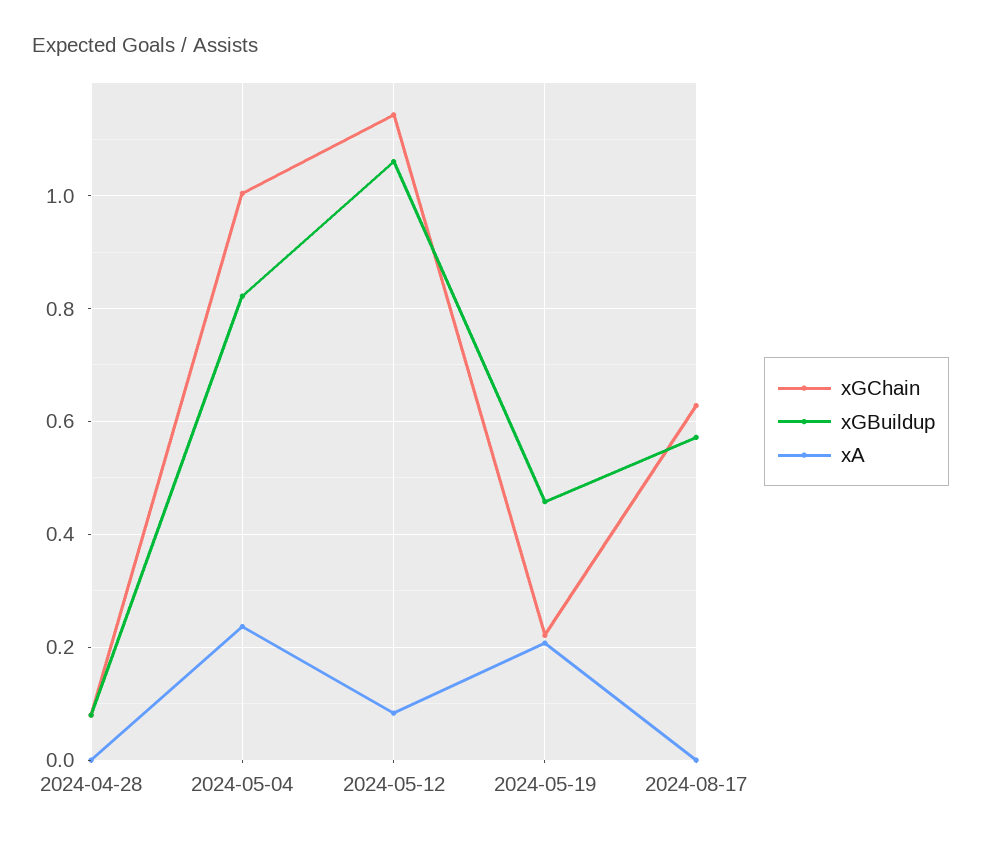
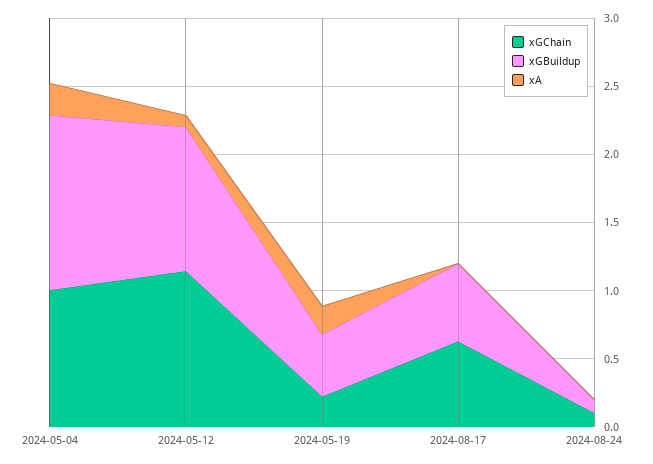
xGChain, 2024-04-28: 0.08 -> none
xGBuildup, 2024-04-28: 0.08 -> none
xA, 2024-04-28: 0 -> none
xGBuildup, 2024-05-04: 0.82 -> 1.3
xGChain, 2024-08-24: none -> 0.1
xGBuildup, 2024-08-24: none -> 0.1
xA, 2024-08-24: none -> 0

